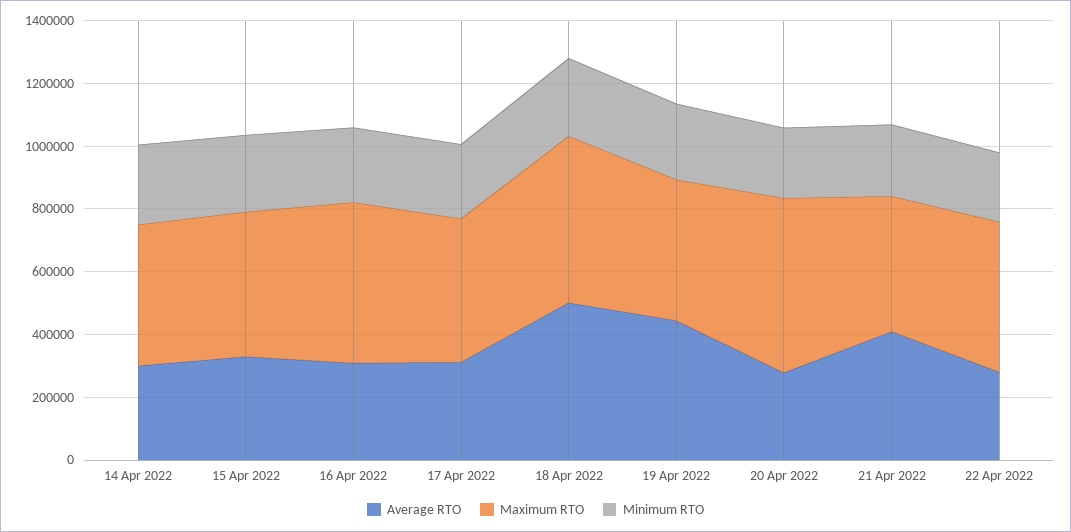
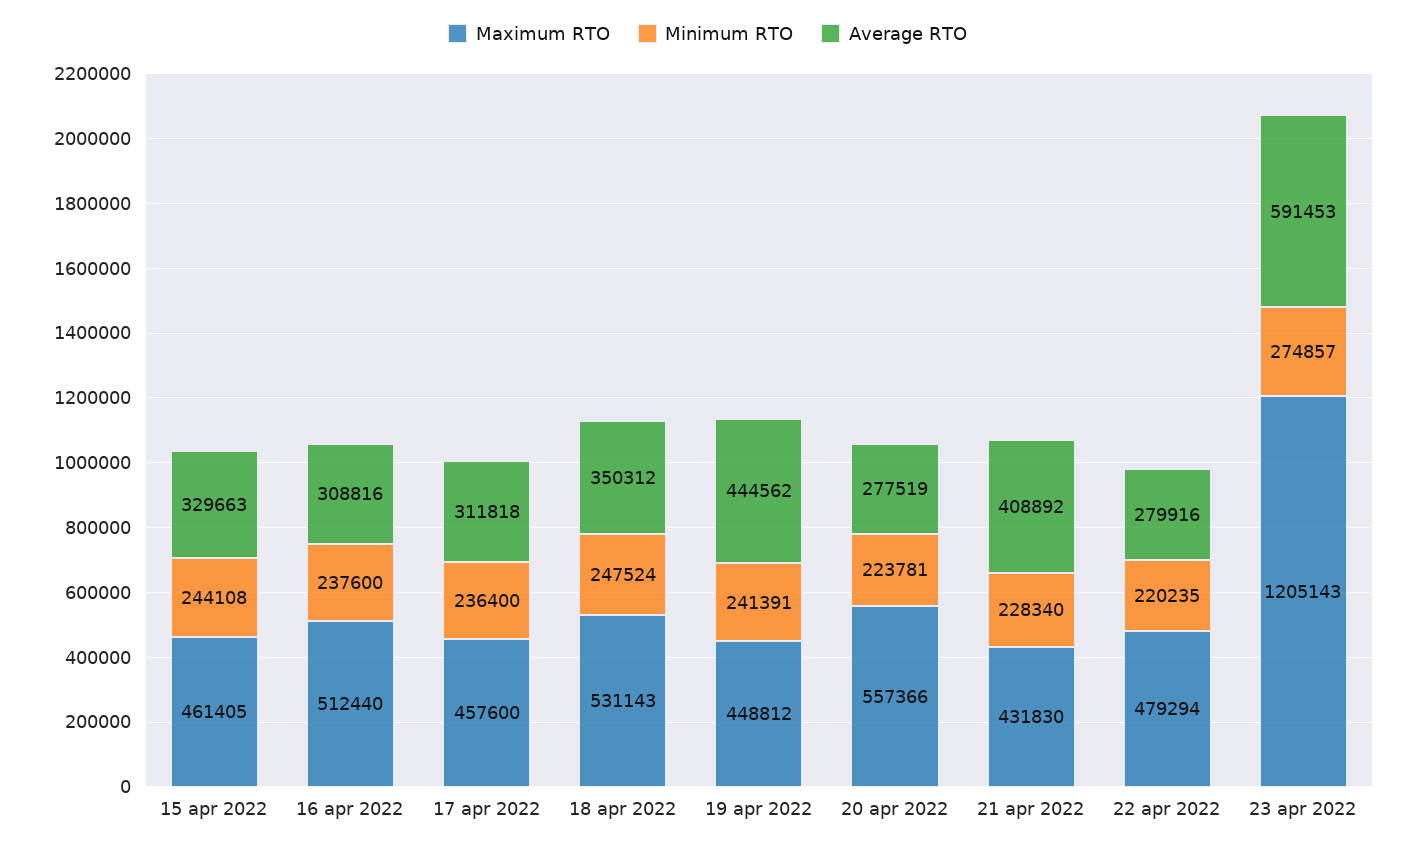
Average RTO, 14 Apr 2022: 300000 -> none
Maximum RTO, 14 Apr 2022: 450000 -> none
Minimum RTO, 14 Apr 2022: 250000 -> none
Average RTO, 18 Apr 2022: 500000 -> 350312
Maximum RTO, 23 apr 2022: none -> 1205143
Minimum RTO, 23 apr 2022: none -> 274857
Average RTO, 23 apr 2022: none -> 591453

